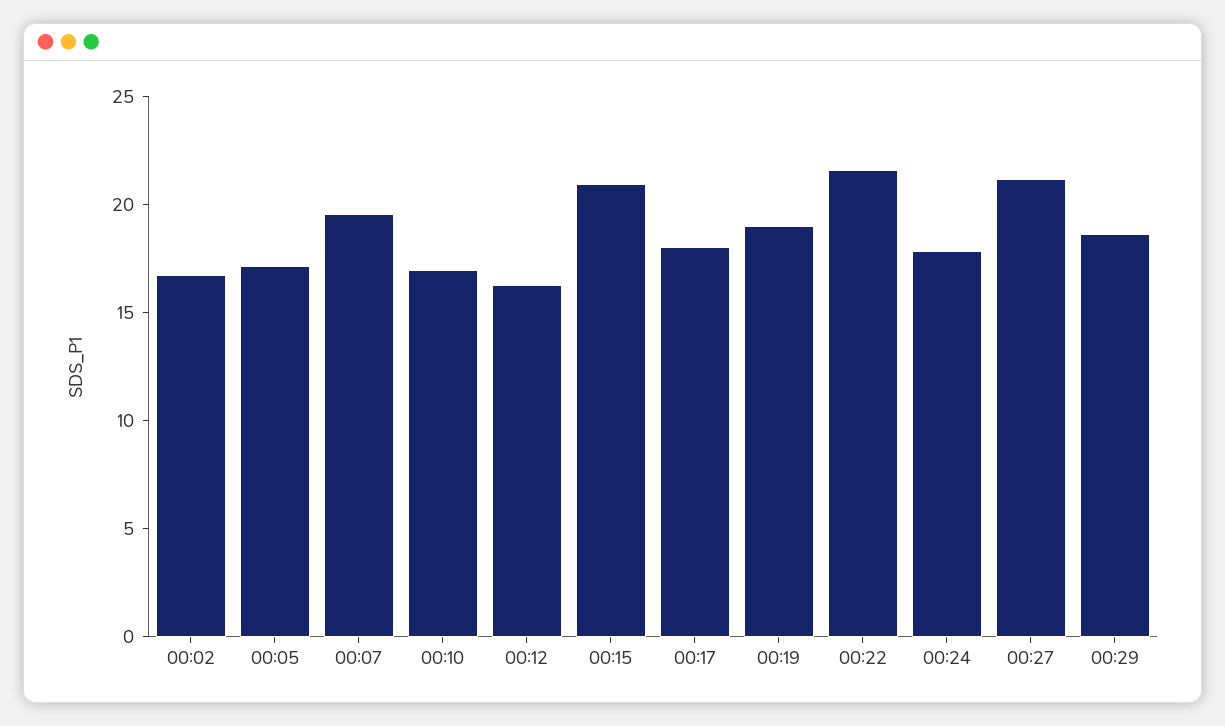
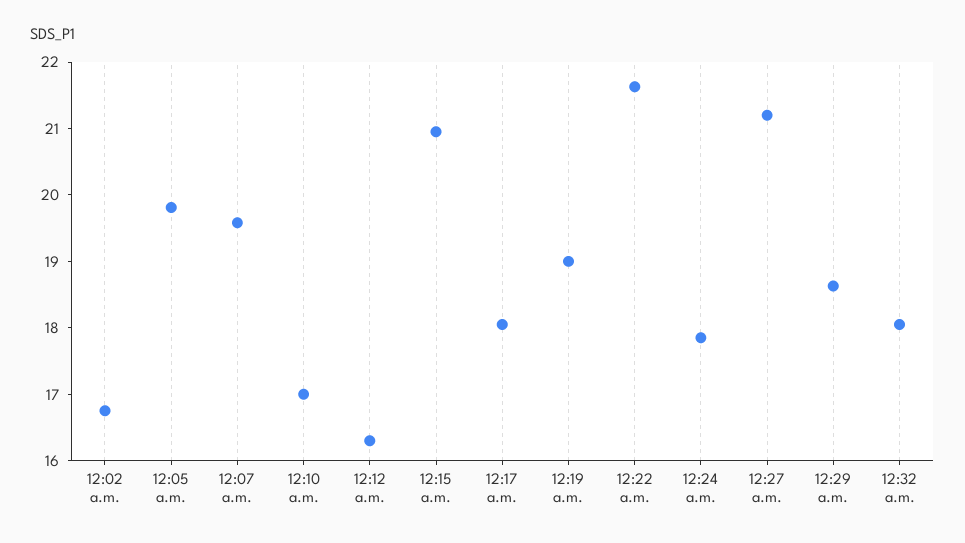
00:05: 17 -> 19.8
12:32 a.m.: none -> 18

